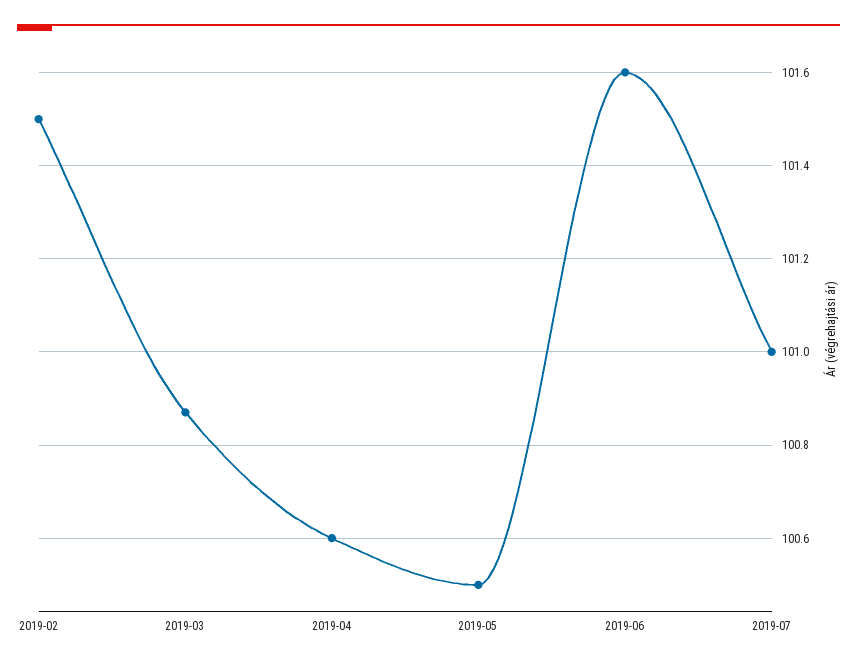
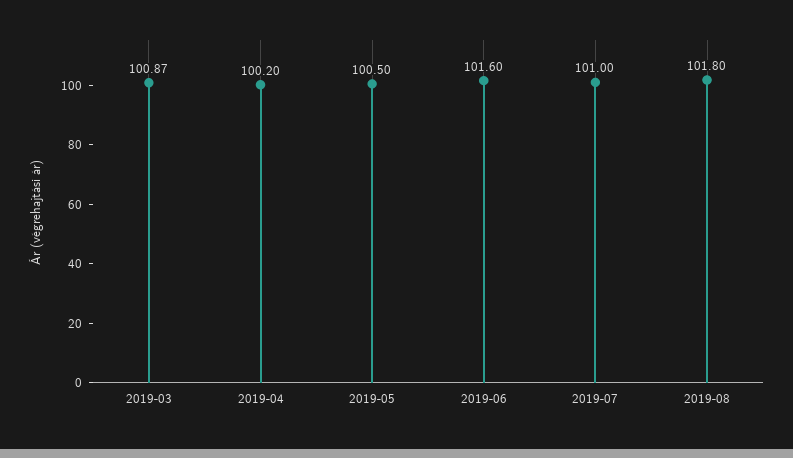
2019-02: 101.5 -> none
2019-04: 100.6 -> 100.2
2019-08: none -> 101.8

